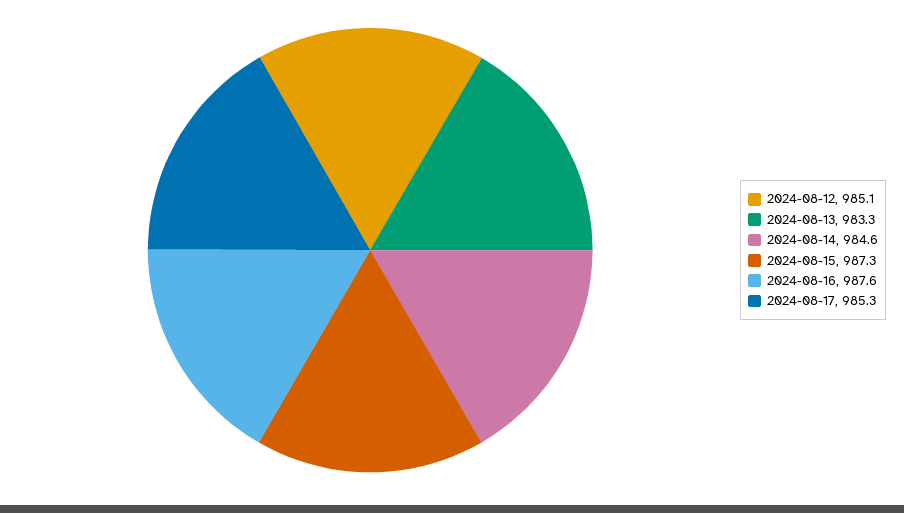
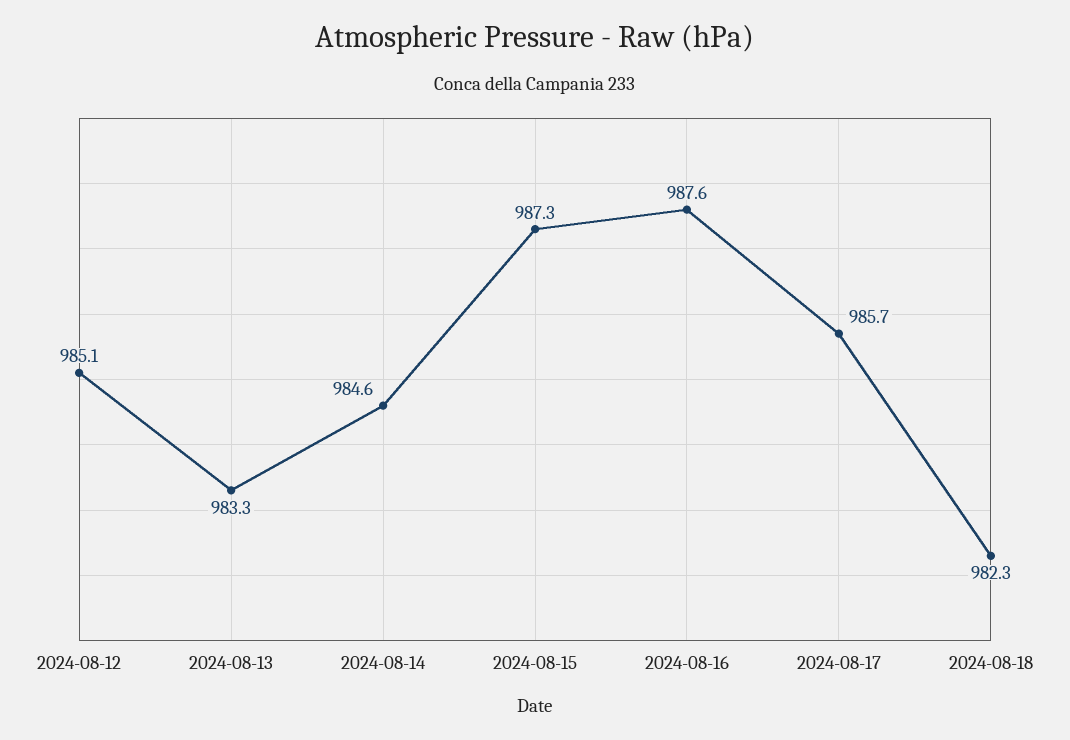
2024-08-17: 985.3 -> 985.7
2024-08-18: none -> 982.3

